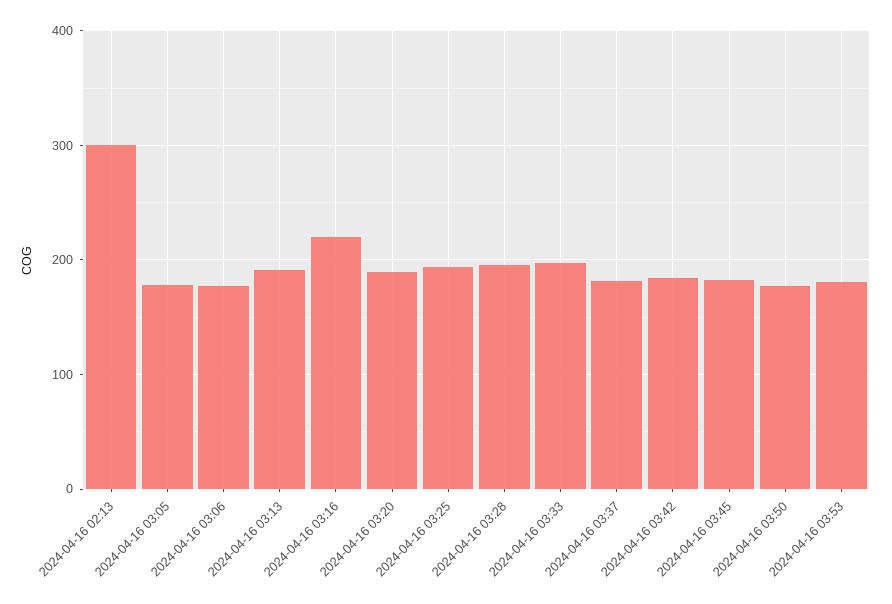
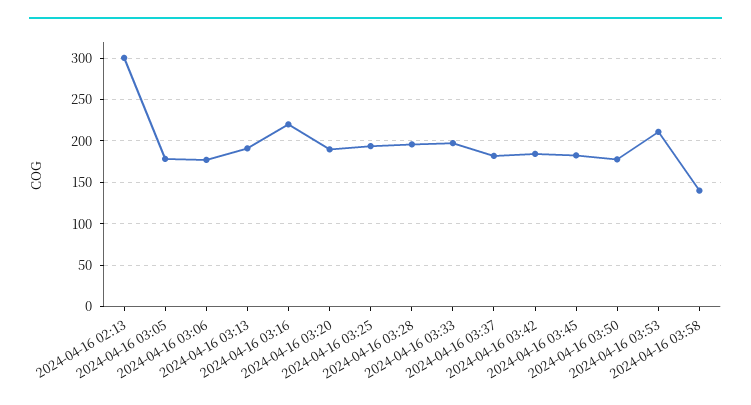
2024-04-16 03:53: 180 -> 210
2024-04-16 03:58: none -> 140

